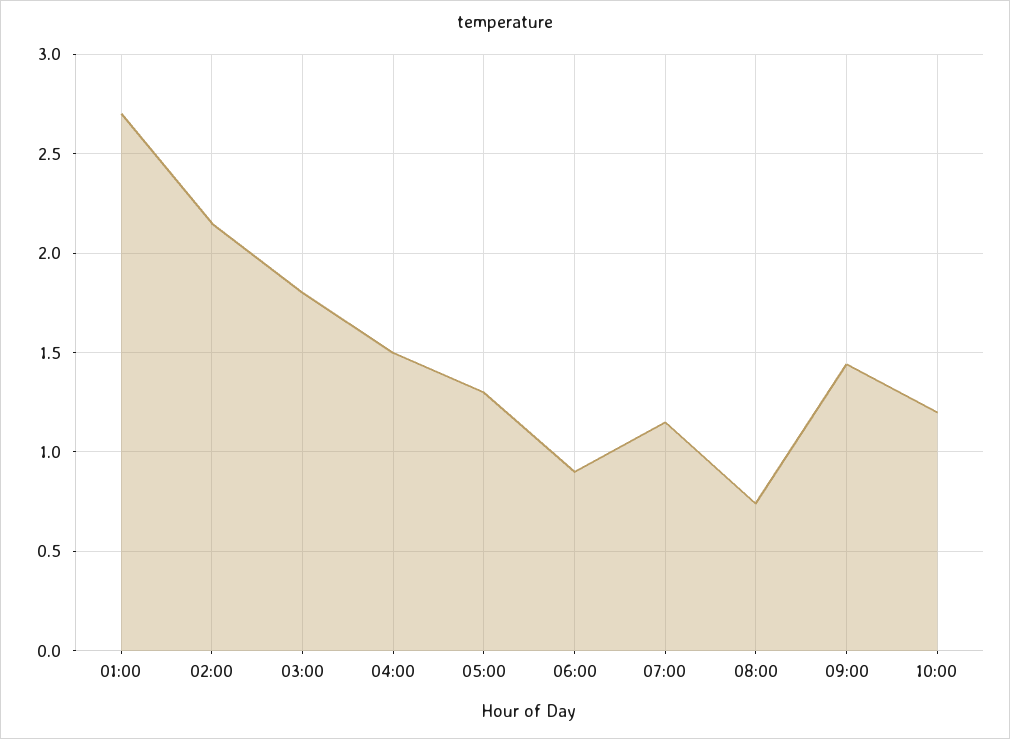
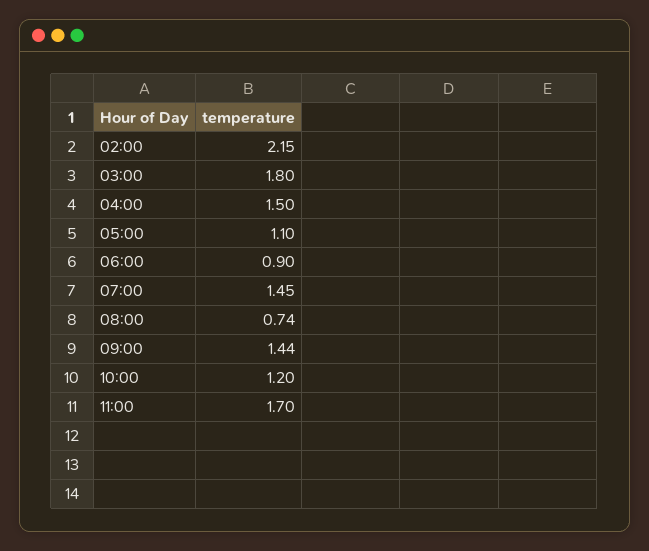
01:00: 2.7 -> none
05:00: 1.3 -> 1.1
07:00: 1.15 -> 1.45
11:00: none -> 1.7

